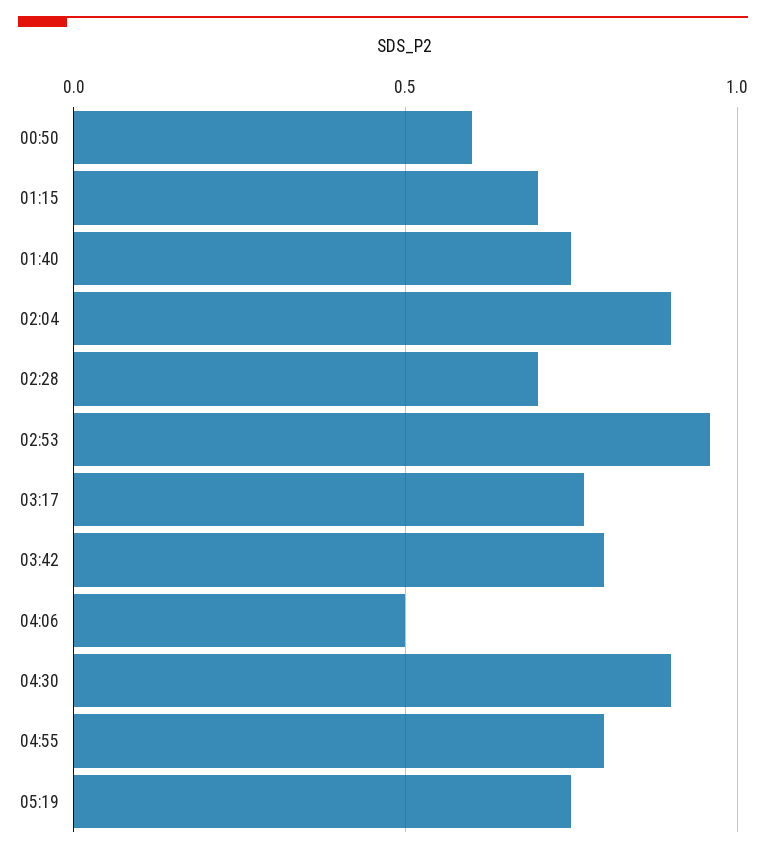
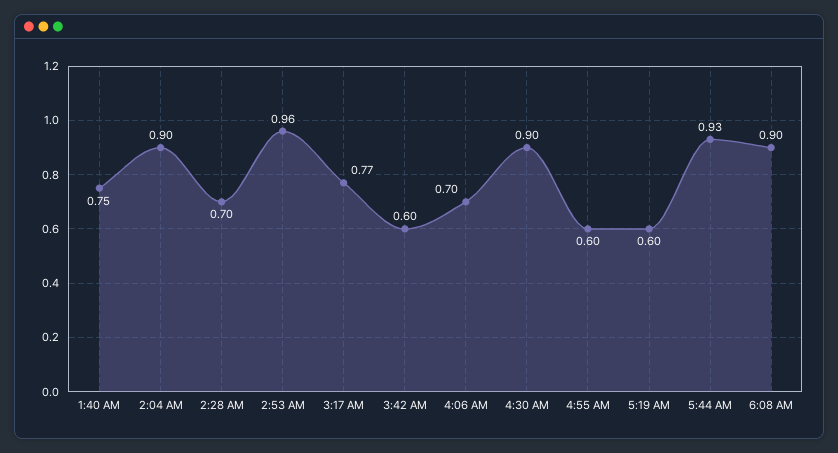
00:50: 0.6 -> none
01:15: 0.7 -> none
03:42: 0.8 -> 0.6
04:06: 0.5 -> 0.7
04:55: 0.8 -> 0.6
05:19: 0.75 -> 0.6
5:44 AM: none -> 0.93
6:08 AM: none -> 0.9

